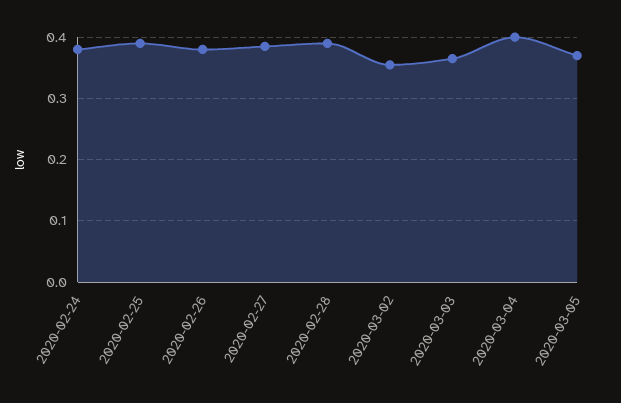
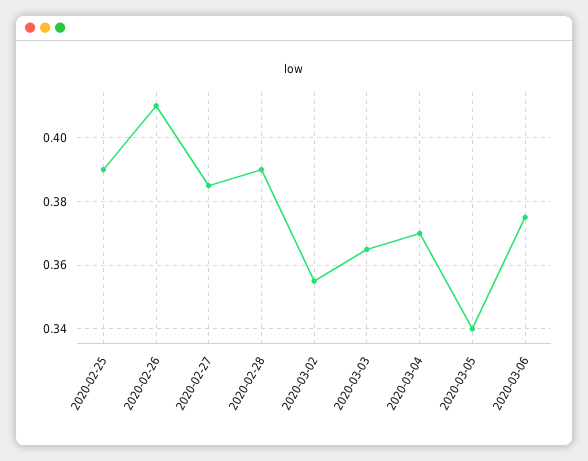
2020-02-24: 0.38 -> none
2020-02-26: 0.38 -> 0.41
2020-03-04: 0.4 -> 0.37
2020-03-05: 0.37 -> 0.34
2020-03-06: none -> 0.375

